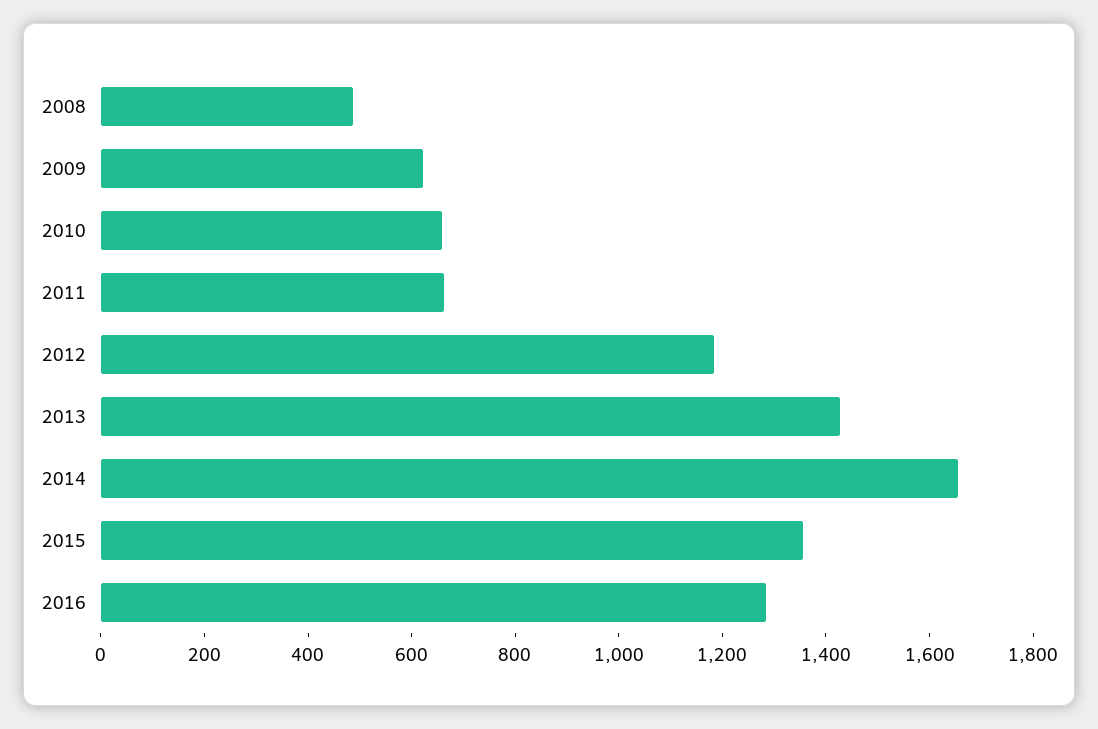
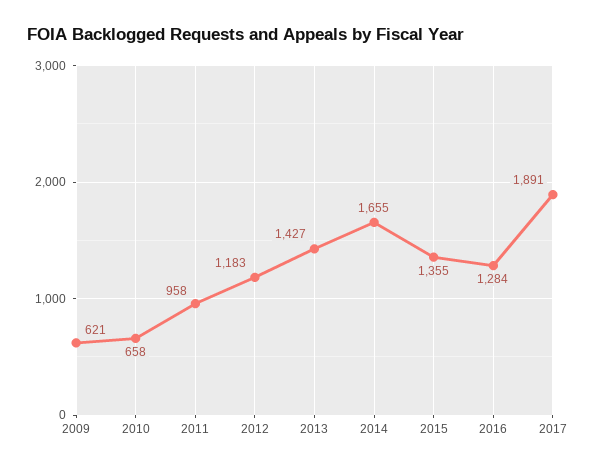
2008: 500 -> none
2011: 650 -> 958
2017: none -> 1891

